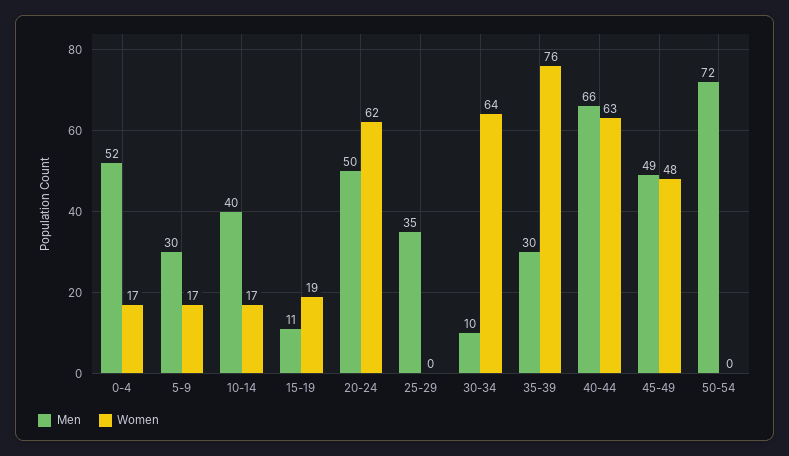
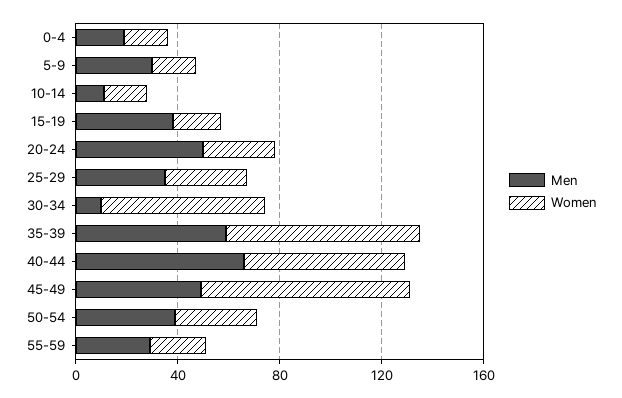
Men, 0-4: 52 -> 20
Men, 10-14: 40 -> 10
Men, 15-19: 11 -> 40
Women, 20-24: 62 -> 30
Women, 25-29: 0 -> 30
Men, 35-39: 30 -> 60
Women, 45-49: 48 -> 80
Men, 50-54: 72 -> 40
Women, 50-54: 0 -> 30
Men, 55-59: none -> 30
Women, 55-59: none -> 20

